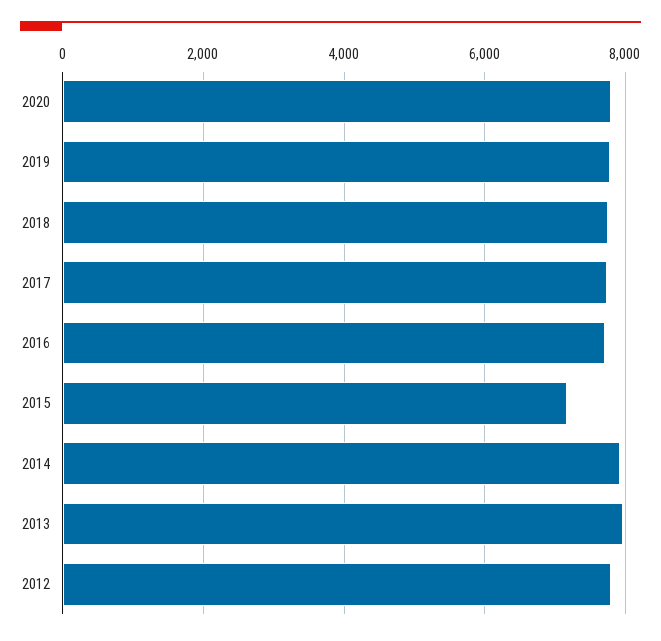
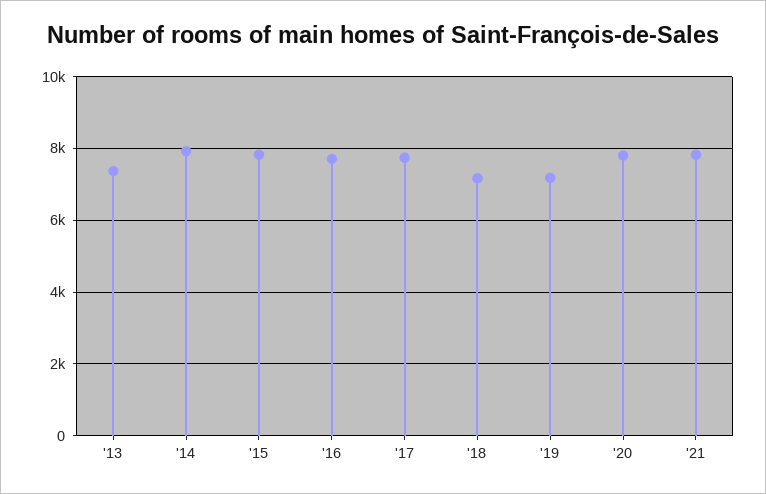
2019: 7800 -> 7200
2018: 7800 -> 7200
2015: 7200 -> 7800
2013: 8000 -> 7400
2012: 7800 -> none
'21: none -> 7800

